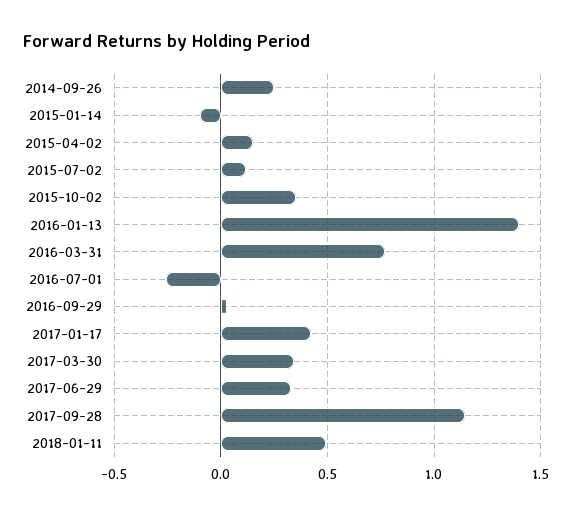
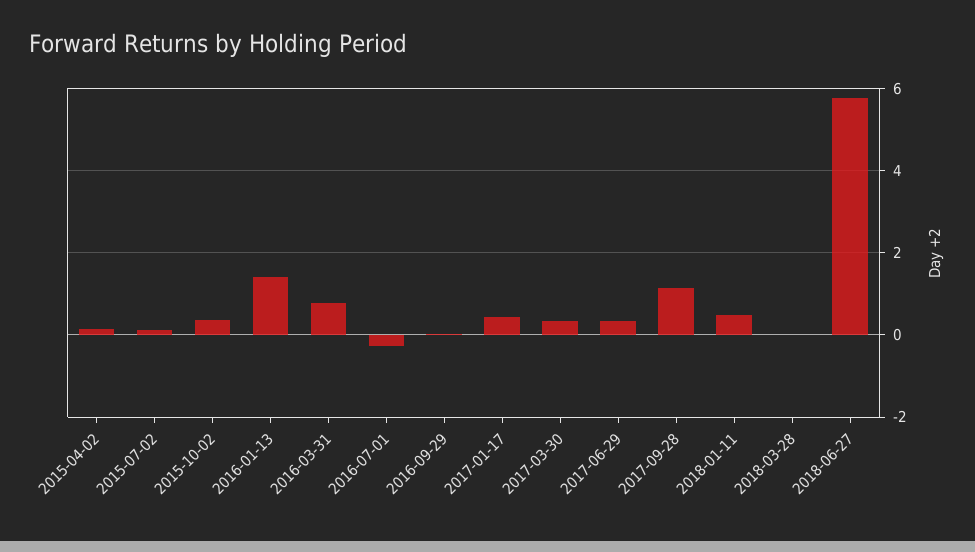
2014-09-26: 0.25 -> none
2015-01-14: -0.1 -> none
2018-03-28: none -> 0
2018-06-27: none -> 5.8

